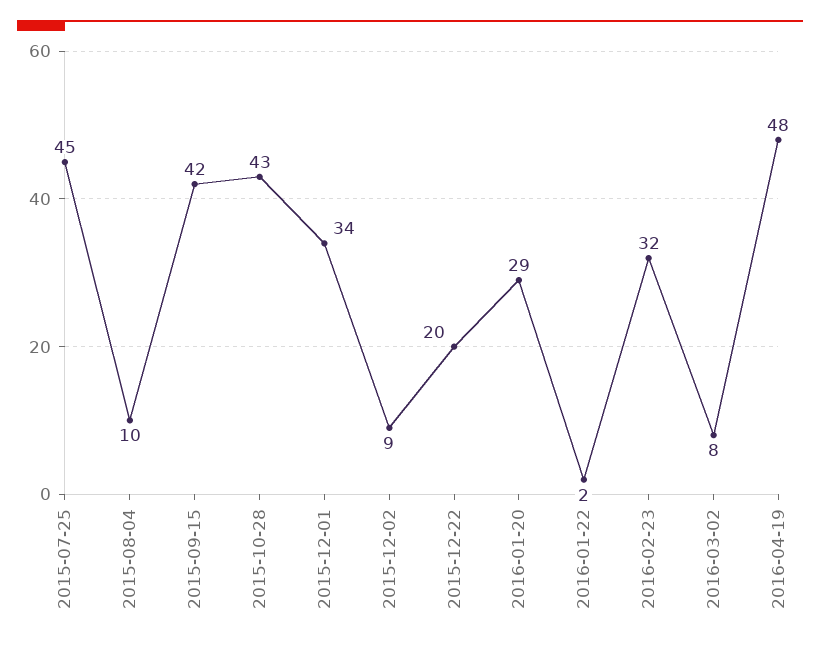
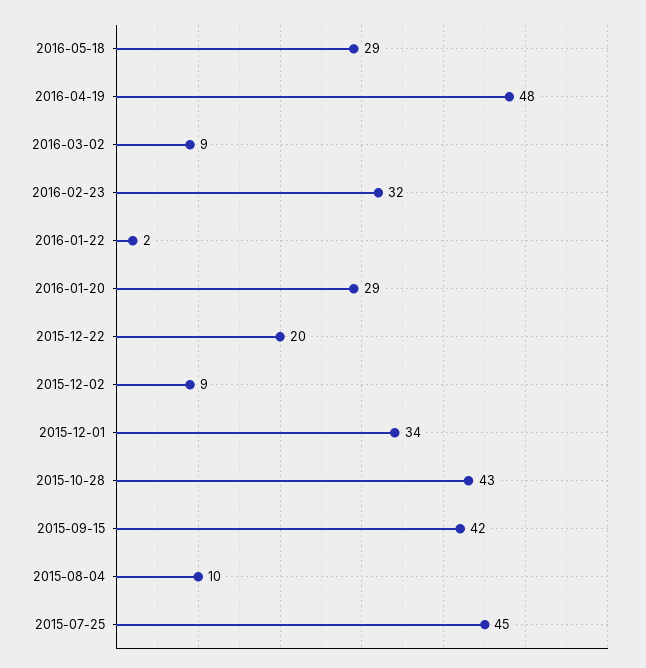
2016-03-02: 8 -> 9
2016-05-18: none -> 29

